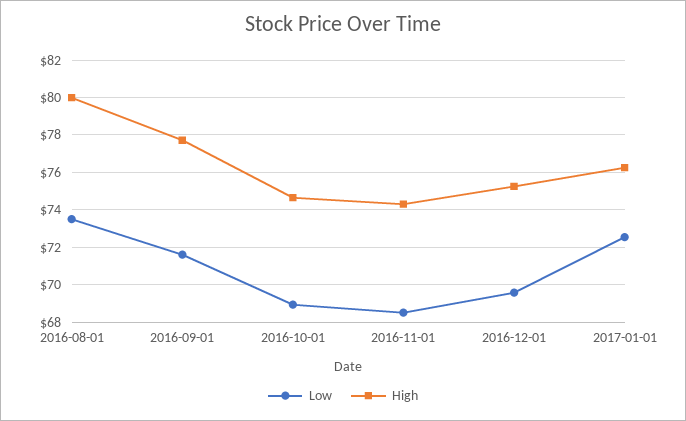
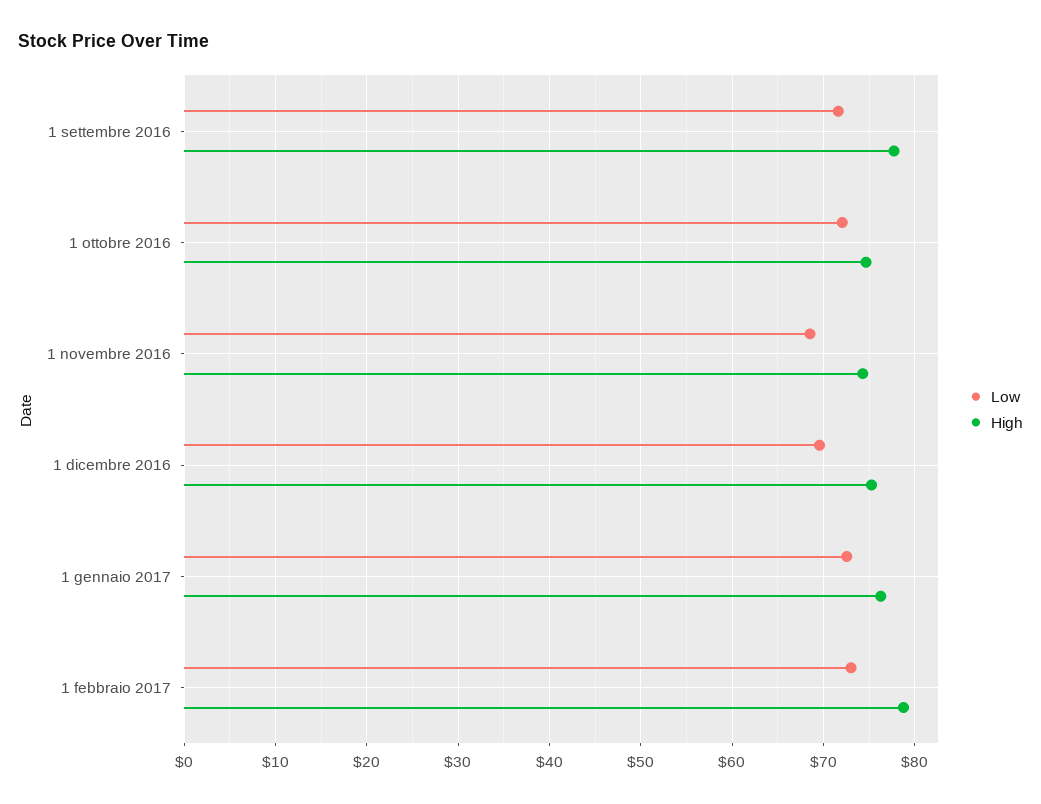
Low, 2016-08-01: 73.5 -> none
High, 2016-08-01: 80 -> none
Low, 2016-10-01: 69 -> 72
Low, 1 febbraio 2017: none -> 73
High, 1 febbraio 2017: none -> 79

